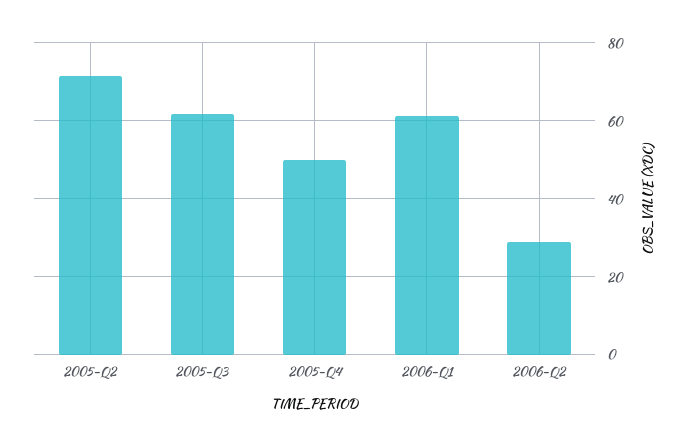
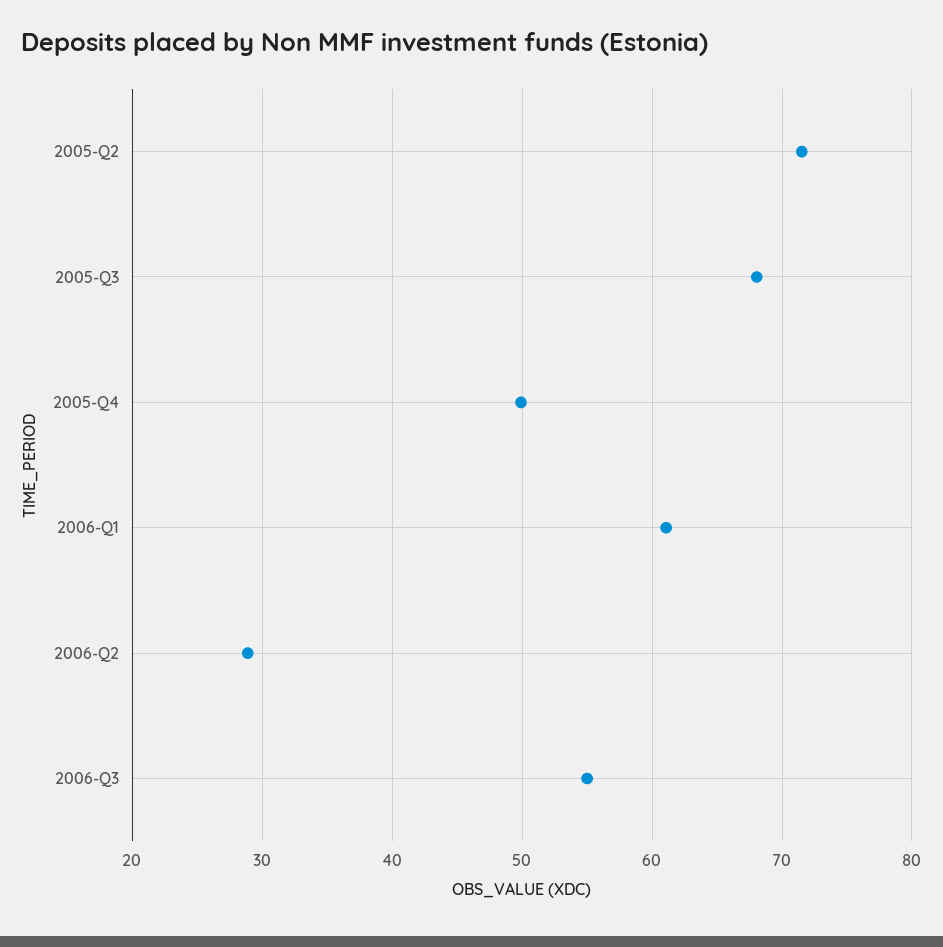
2005-Q3: 62 -> 68
2006-Q3: none -> 55

